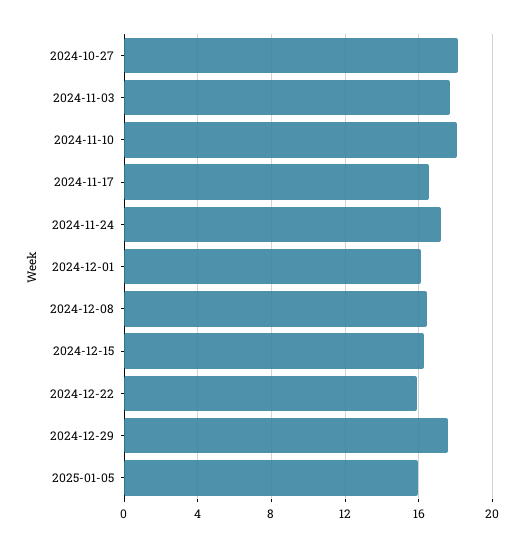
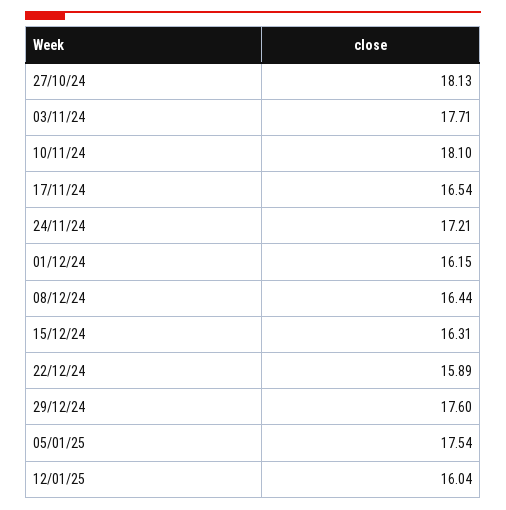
2025-01-05: 16 -> 17.54
12/01/25: none -> 16.04

